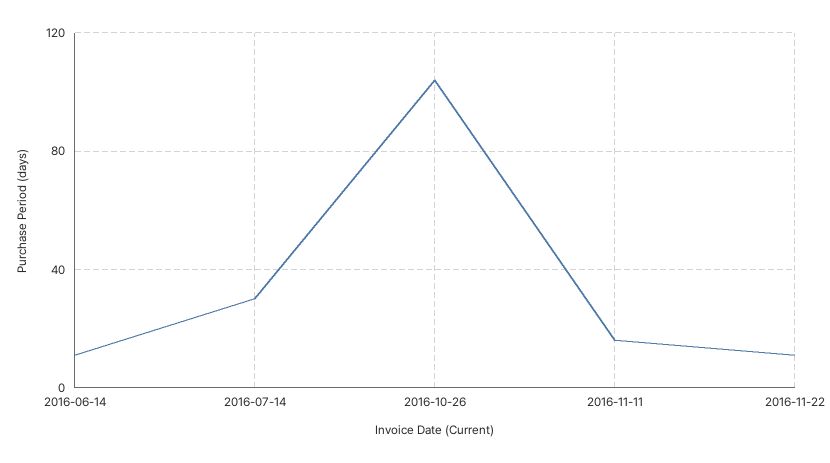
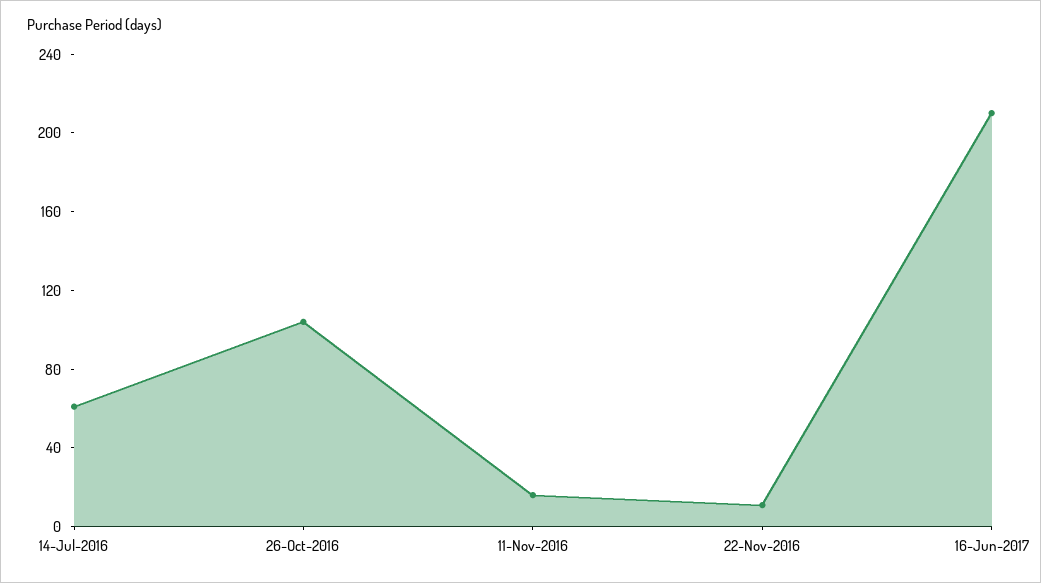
2016-06-14: 10 -> none
2016-07-14: 30 -> 60
16-Jun-2017: none -> 210

